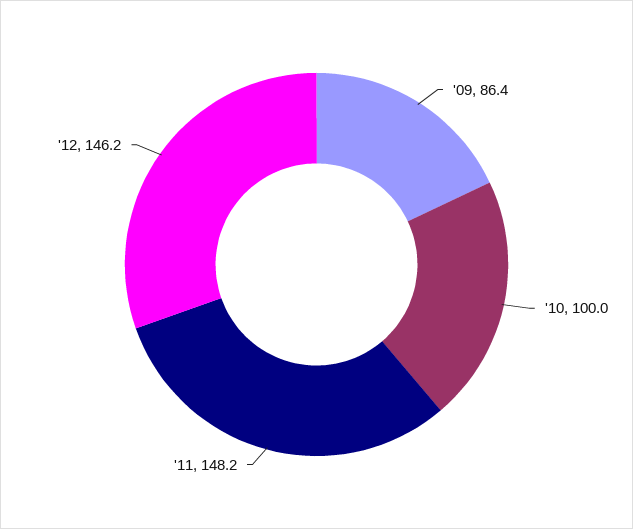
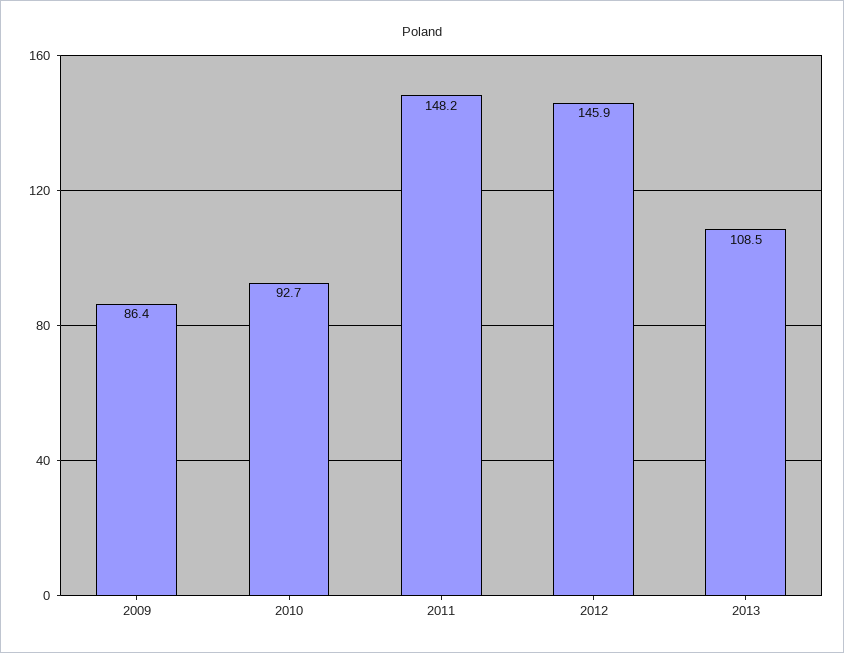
'10: 100 -> 92.7
'12: 146.2 -> 145.9
2013: none -> 108.5

